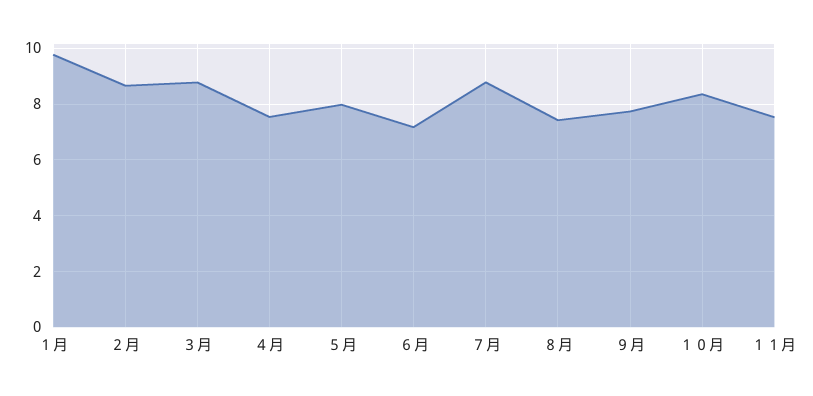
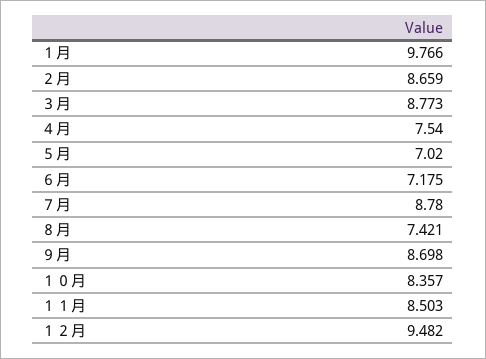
５月: 8 -> 7.02
９月: 7.75 -> 8.698
１１月: 7.5 -> 8.503
１２月: none -> 9.482

